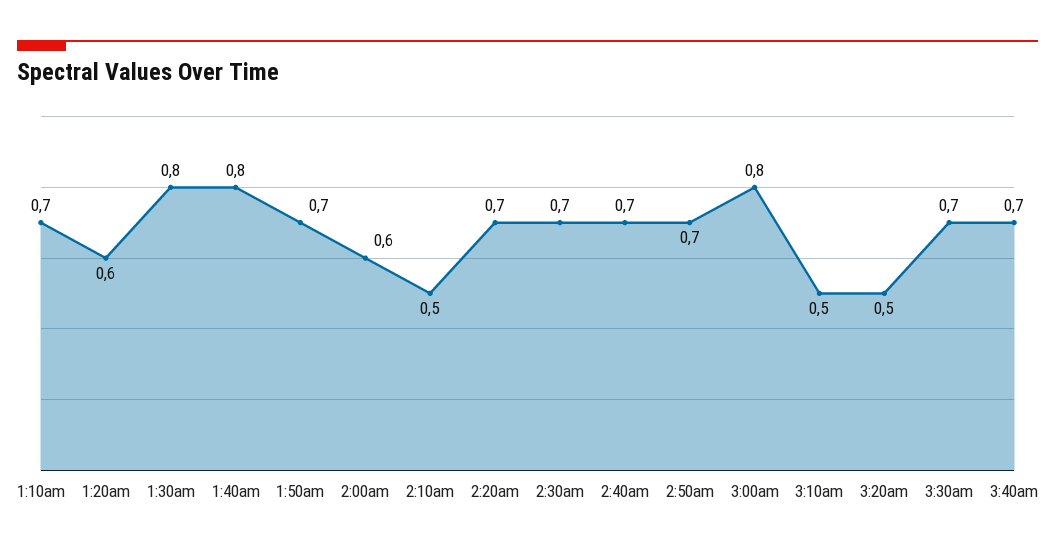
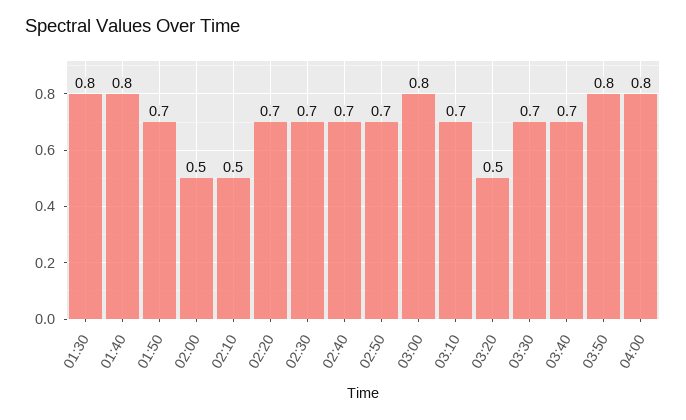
1:10am: 0.7 -> none
1:20am: 0.6 -> none
2:00am: 0.6 -> 0.5
3:10am: 0.5 -> 0.7
03:50: none -> 0.8
04:00: none -> 0.8

